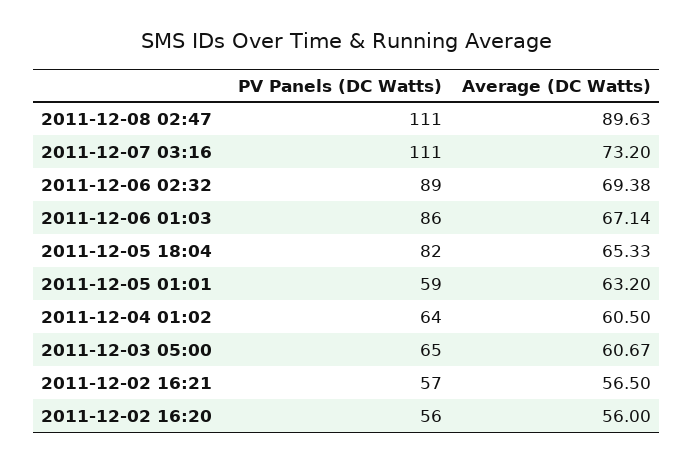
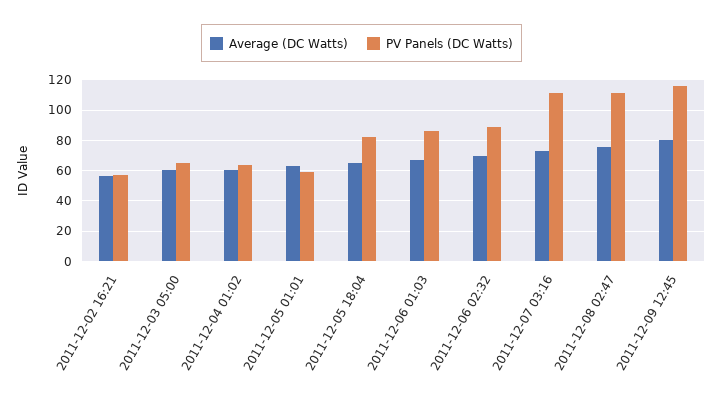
Average (DC Watts), 2011-12-08 02:47: 89.63 -> 75
PV Panels (DC Watts), 2011-12-02 16:20: 56 -> none
Average (DC Watts), 2011-12-02 16:20: 56 -> none
Average (DC Watts), 2011-12-09 12:45: none -> 80
PV Panels (DC Watts), 2011-12-09 12:45: none -> 115

